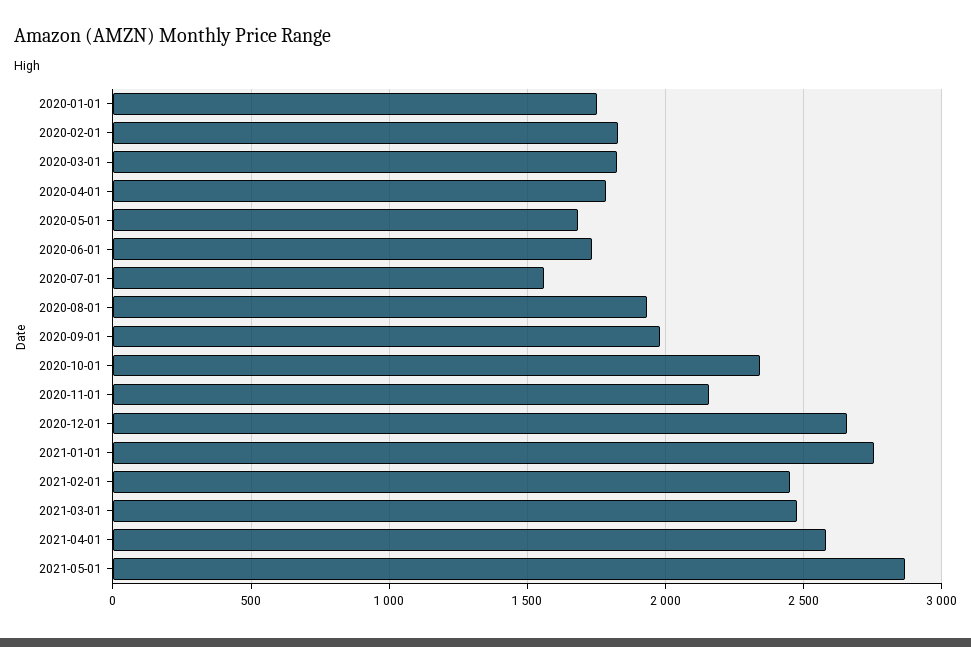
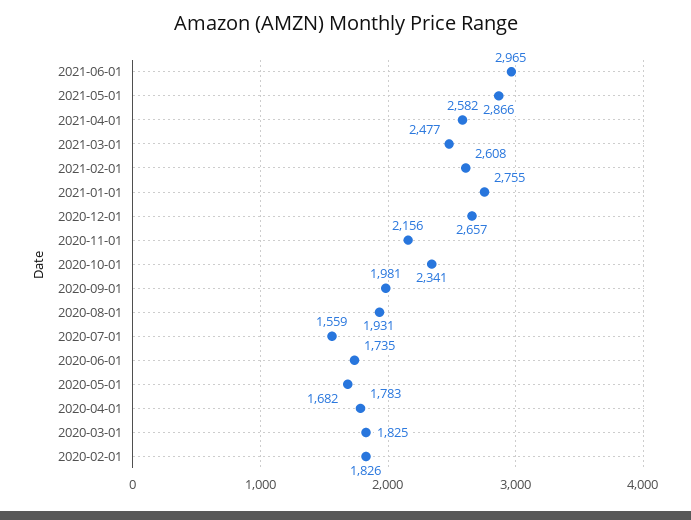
2020-01-01: 1750 -> none
2021-02-01: 2450 -> 2608
2021-06-01: none -> 2965

